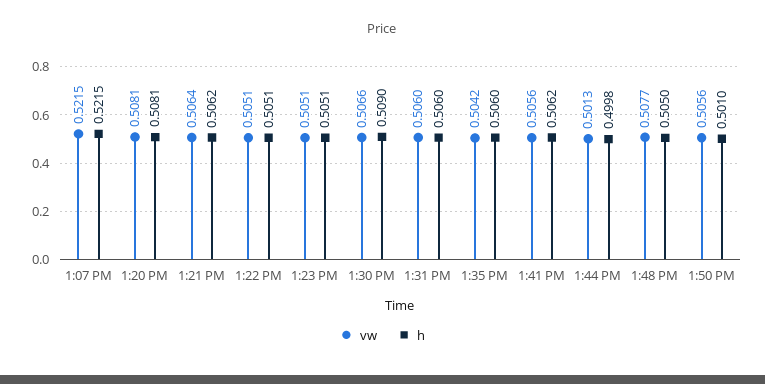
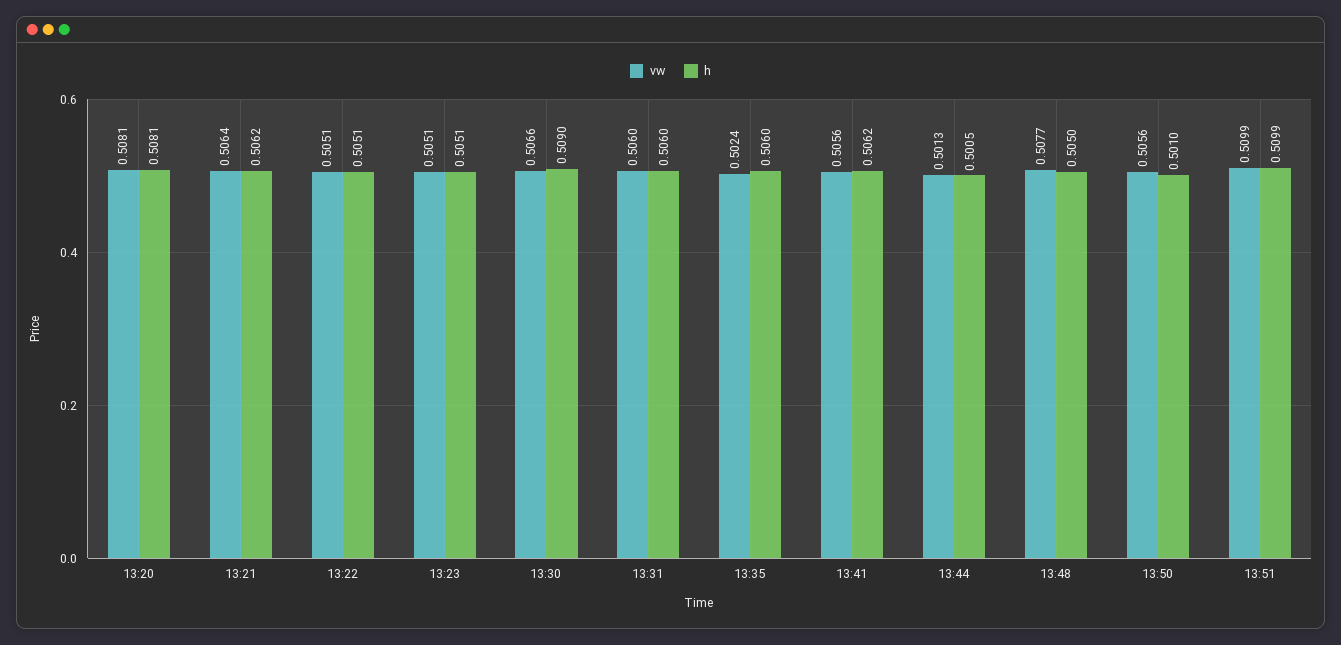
vw, 1:07 PM: 0.5215 -> none
h, 1:07 PM: 0.5215 -> none
vw, 1:35 PM: 0.5042 -> 0.5024
h, 1:44 PM: 0.4998 -> 0.5005
vw, 13:51: none -> 0.5099
h, 13:51: none -> 0.5099

